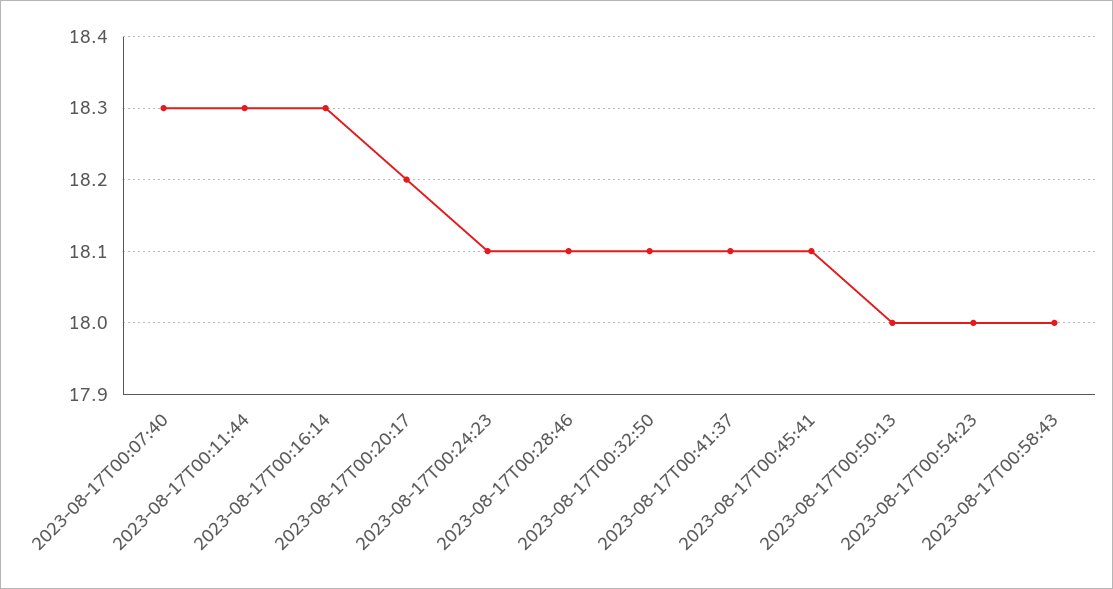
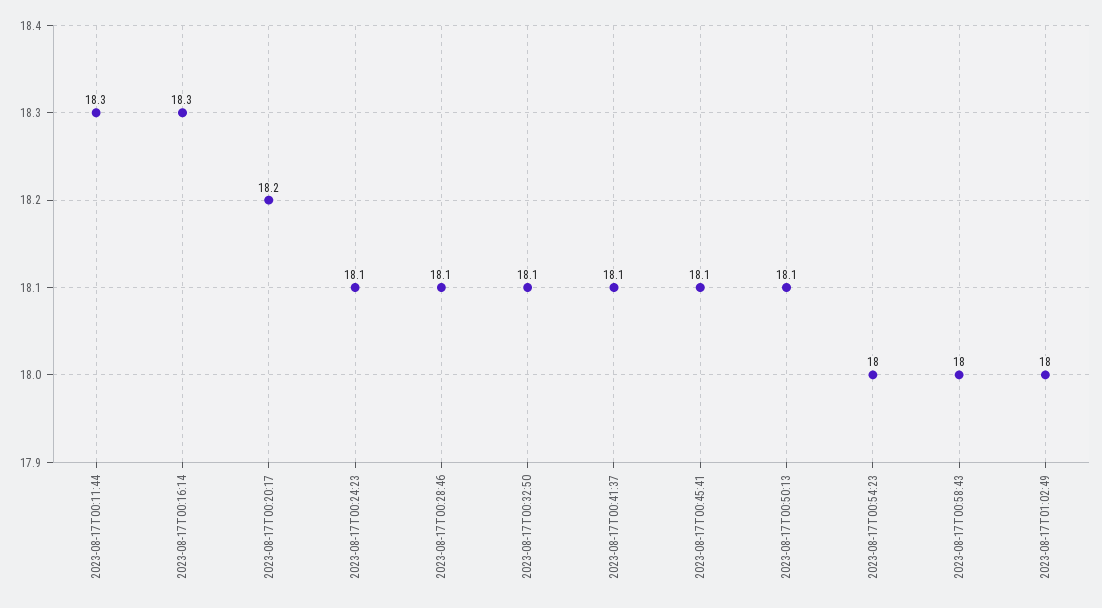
2023-08-17T00:07:40: 18.3 -> none
2023-08-17T00:50:13: 18 -> 18.1
2023-08-17T01:02:49: none -> 18

